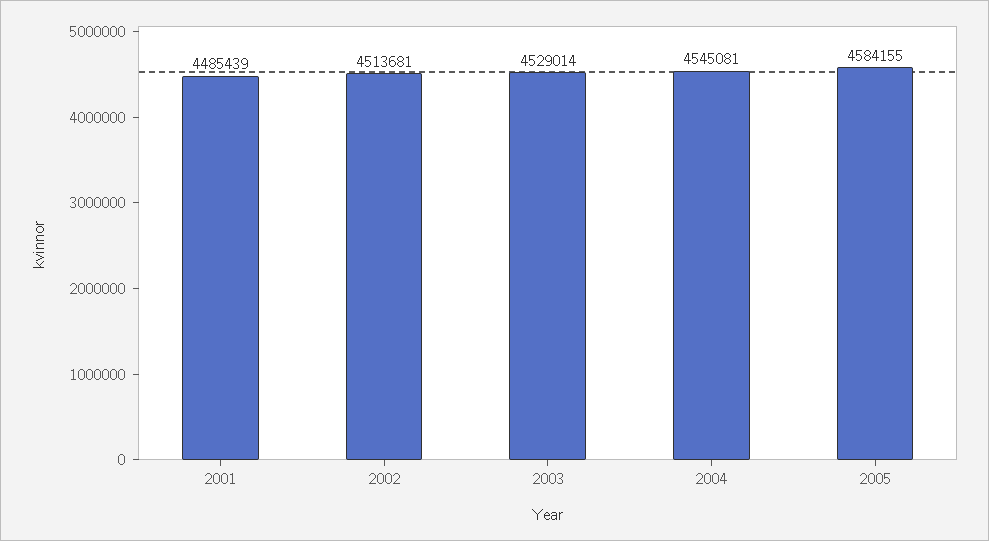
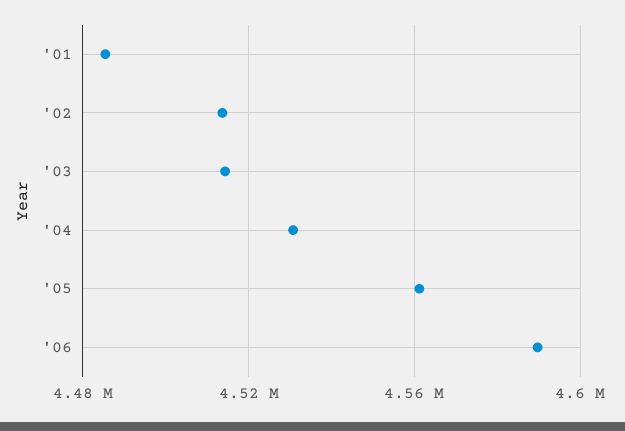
2003: 4529014 -> 4515000
2004: 4545081 -> 4530000
2005: 4584155 -> 4560000
'06: none -> 4590000

